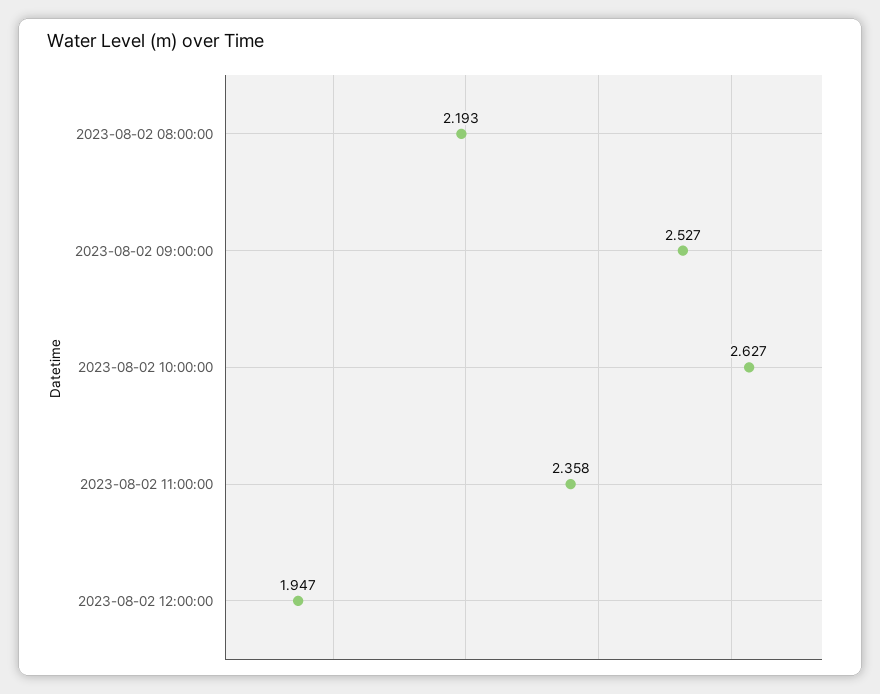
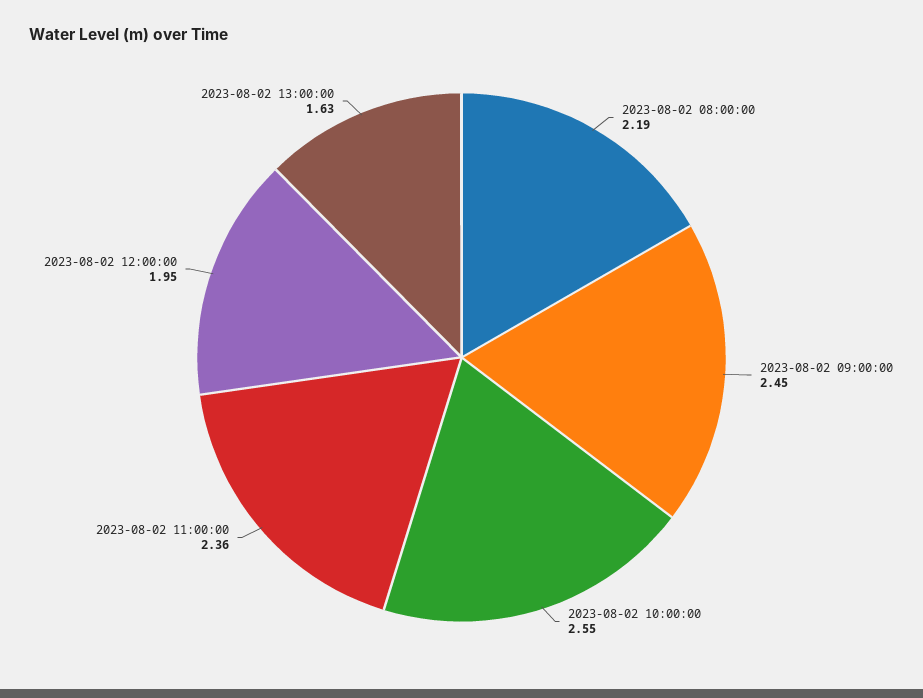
2023-08-02 09:00:00: 2.527 -> 2.45
2023-08-02 10:00:00: 2.627 -> 2.55
2023-08-02 13:00:00: none -> 1.63

